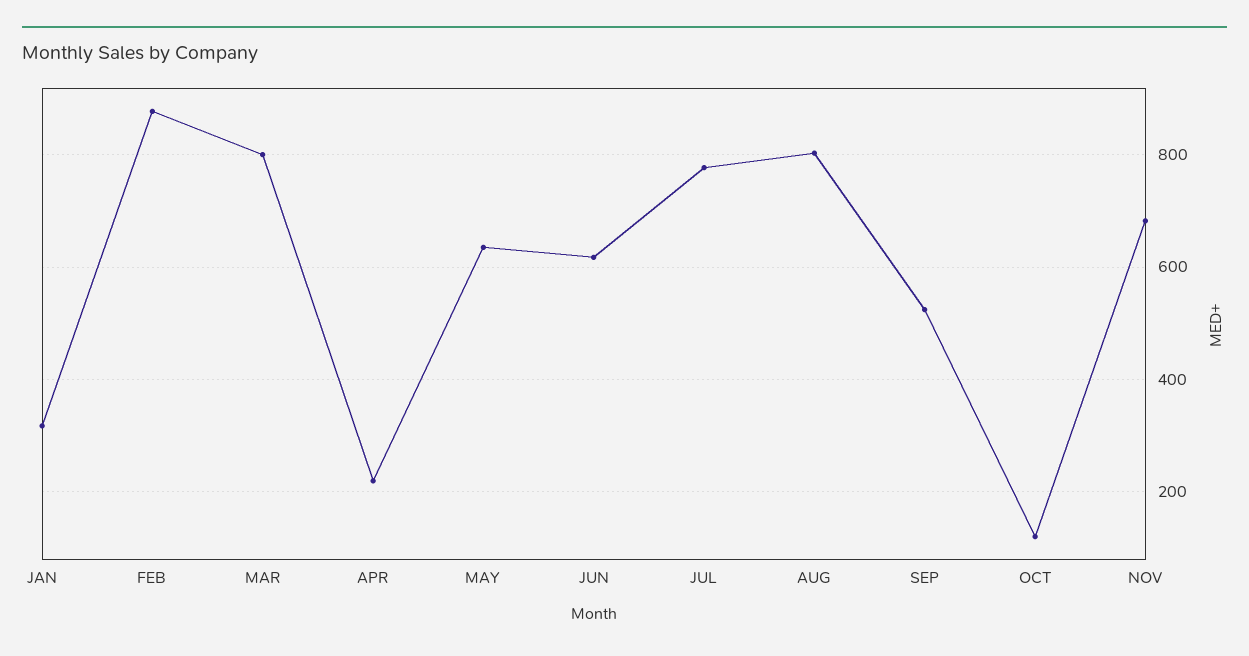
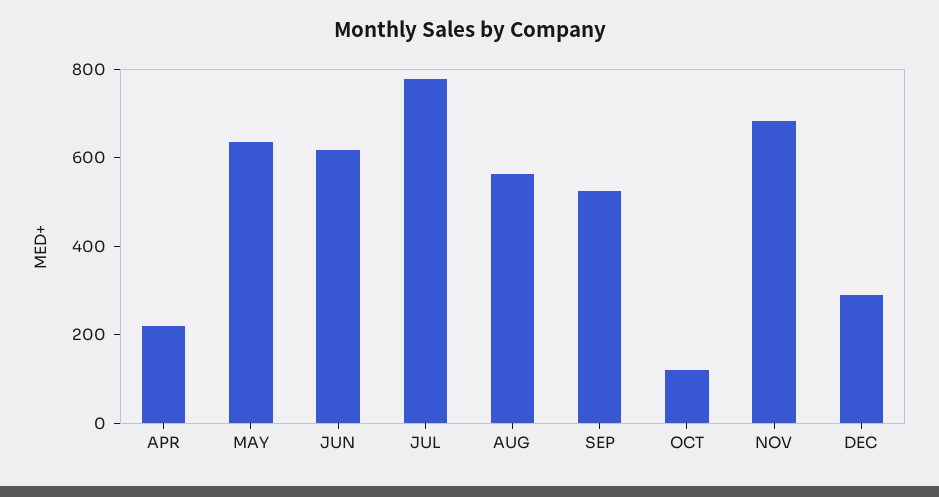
JAN: 320 -> none
FEB: 880 -> none
MAR: 800 -> none
AUG: 800 -> 550
DEC: none -> 300

